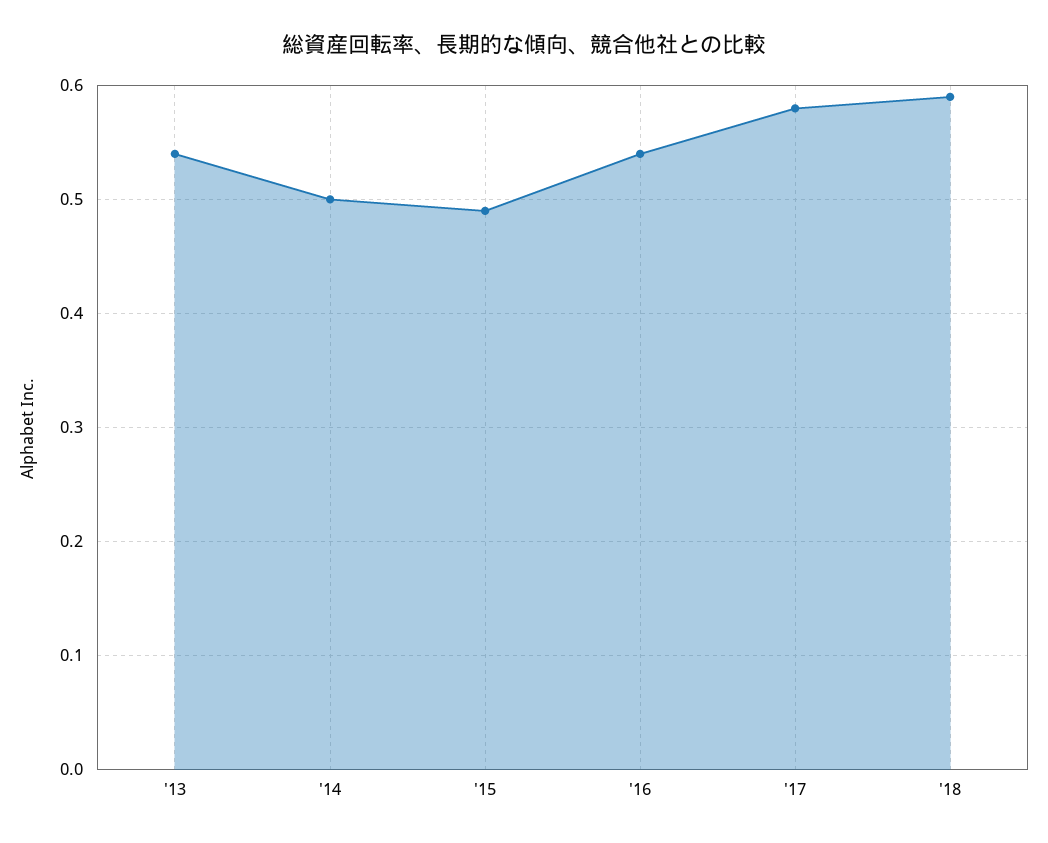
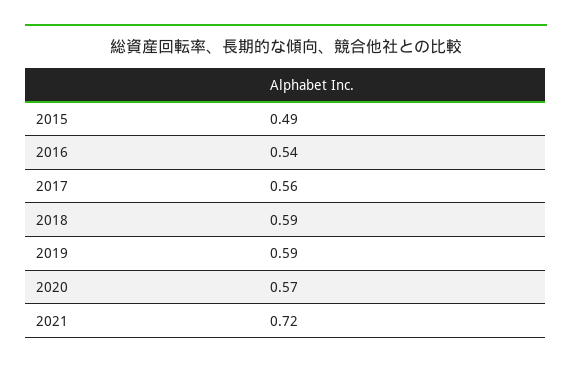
'13: 0.54 -> none
'14: 0.5 -> none
'17: 0.58 -> 0.56
2019: none -> 0.59
2020: none -> 0.57
2021: none -> 0.72

